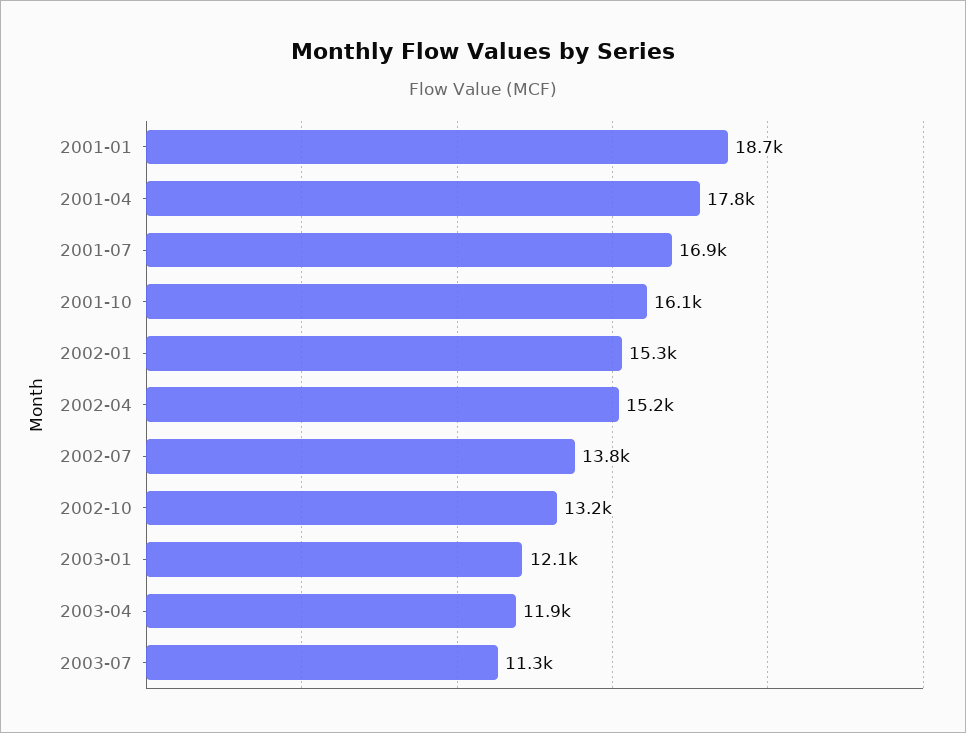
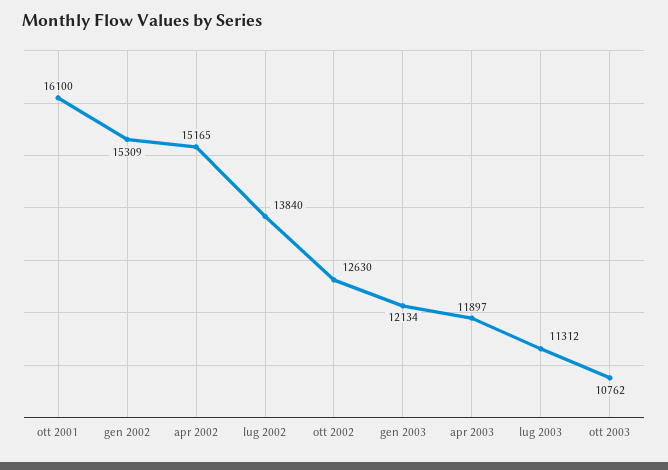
2001-01: 18700 -> none
2001-04: 17800 -> none
2001-07: 16900 -> none
2002-10: 13200 -> 12630
ott 2003: none -> 10762

